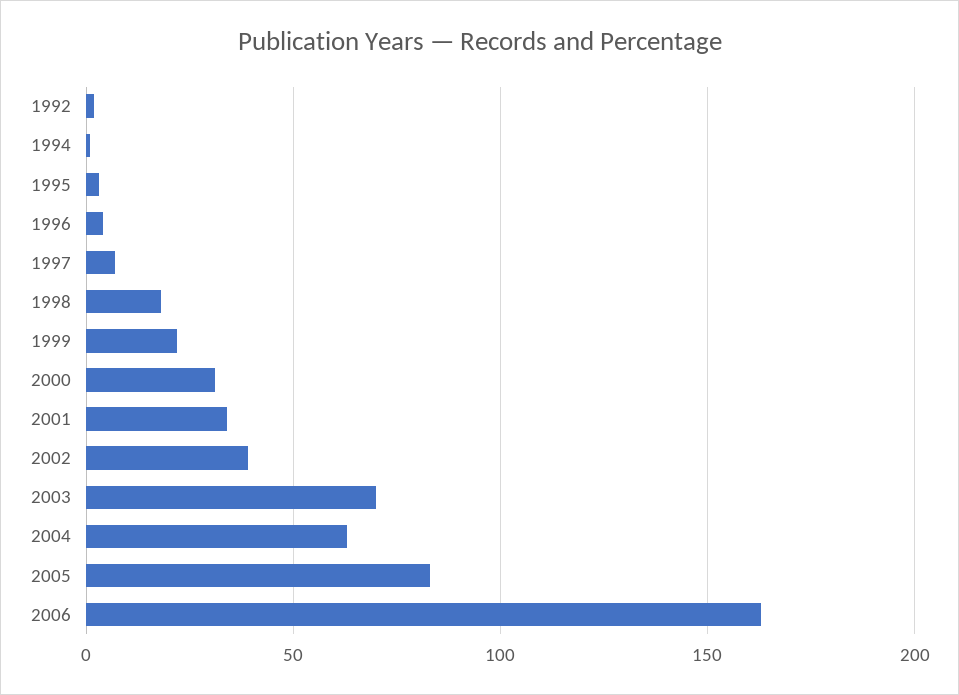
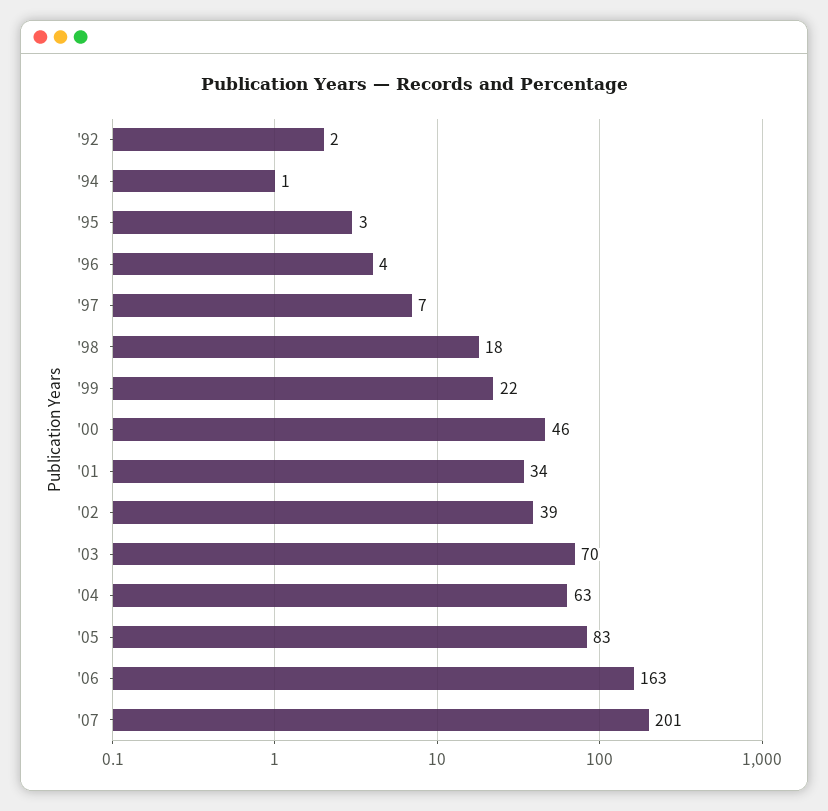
2000: 30 -> 46
'07: none -> 201

